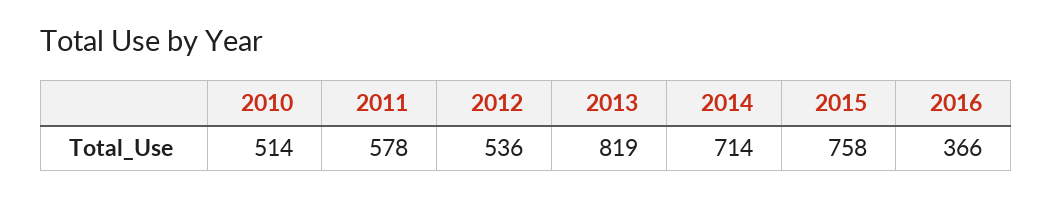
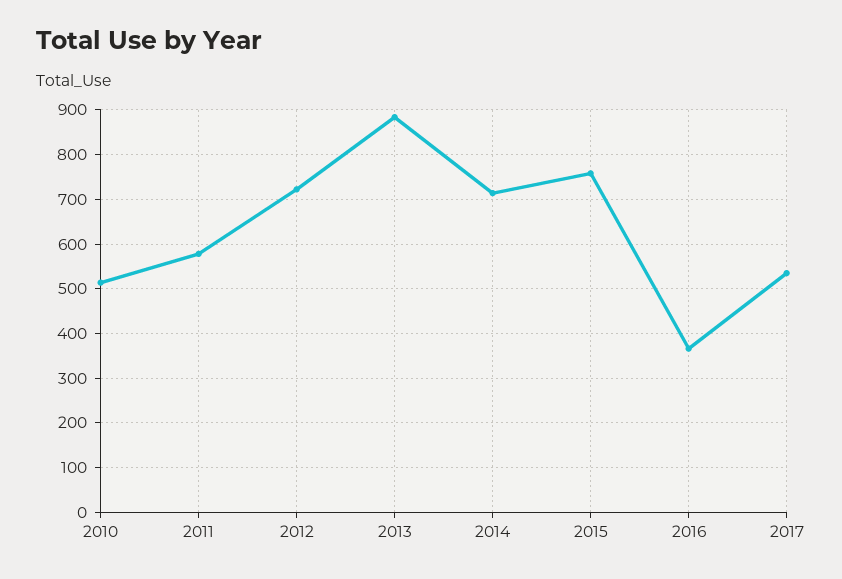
2012: 536 -> 720
2013: 819 -> 880
2017: none -> 540

